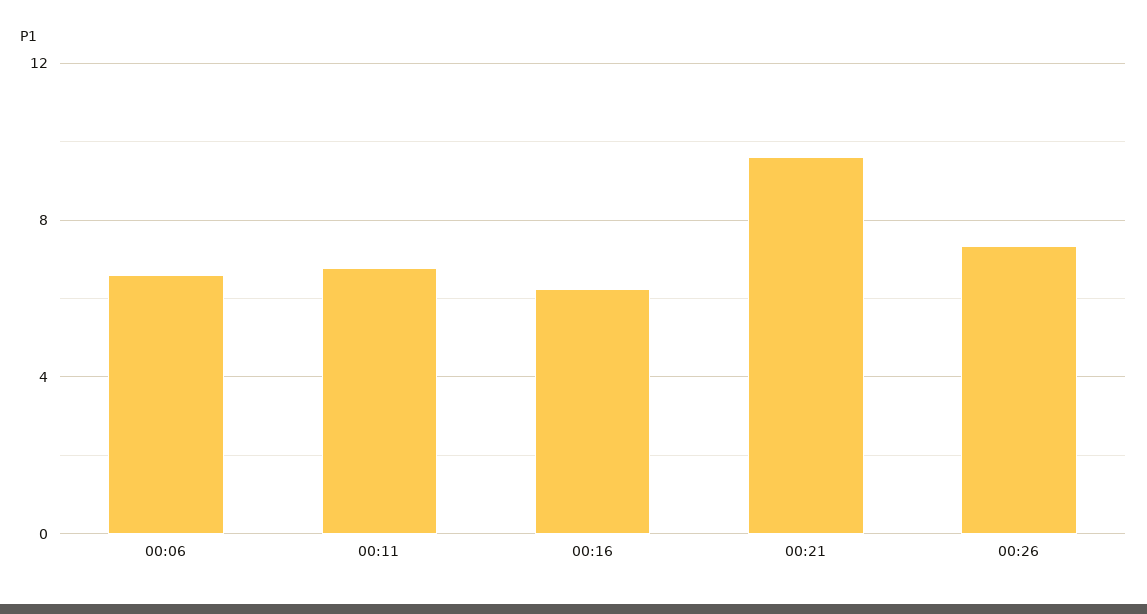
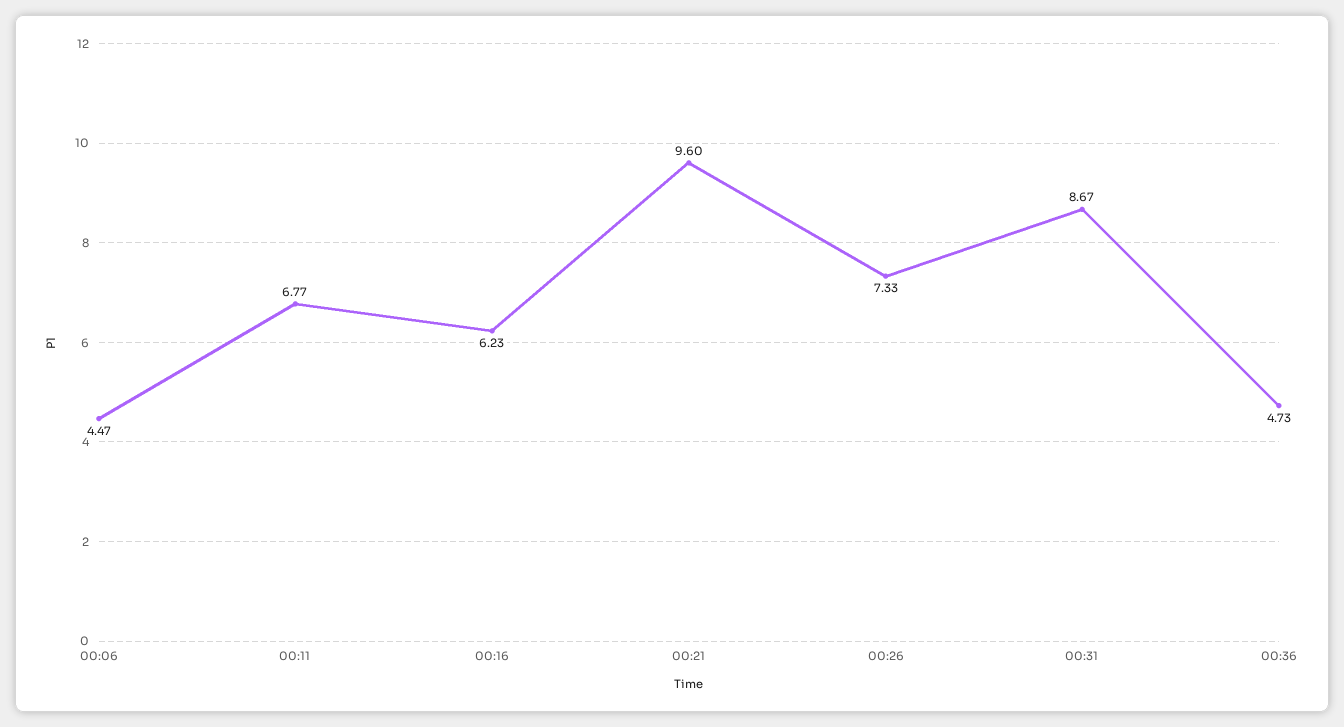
00:06: 6.5 -> 4.47
00:31: none -> 8.67
00:36: none -> 4.73

